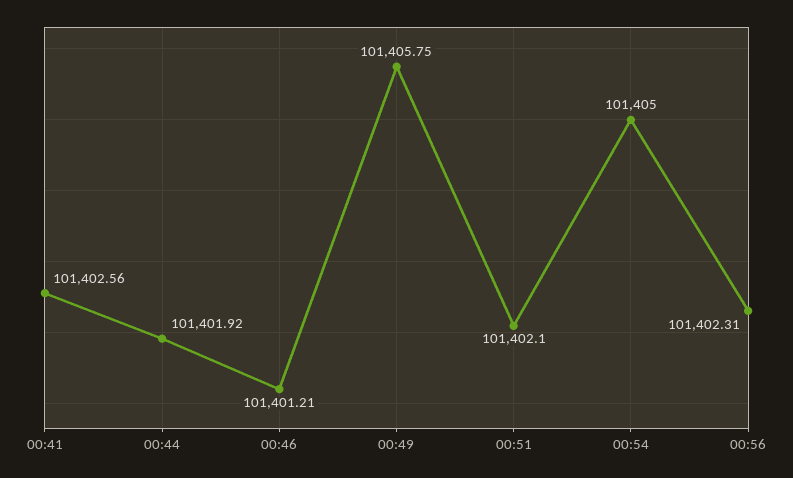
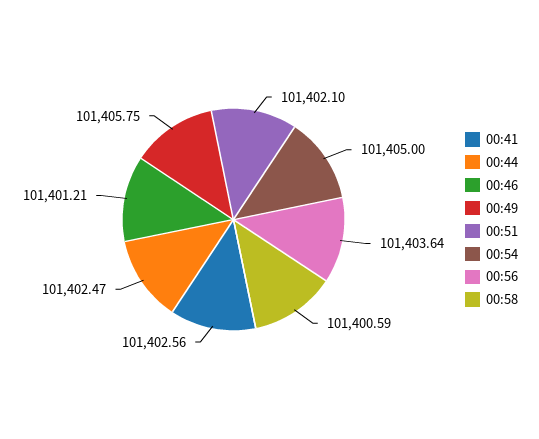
00:44: 101401.92 -> 101402.47
00:56: 101402.31 -> 101403.64
00:58: none -> 101400.59

